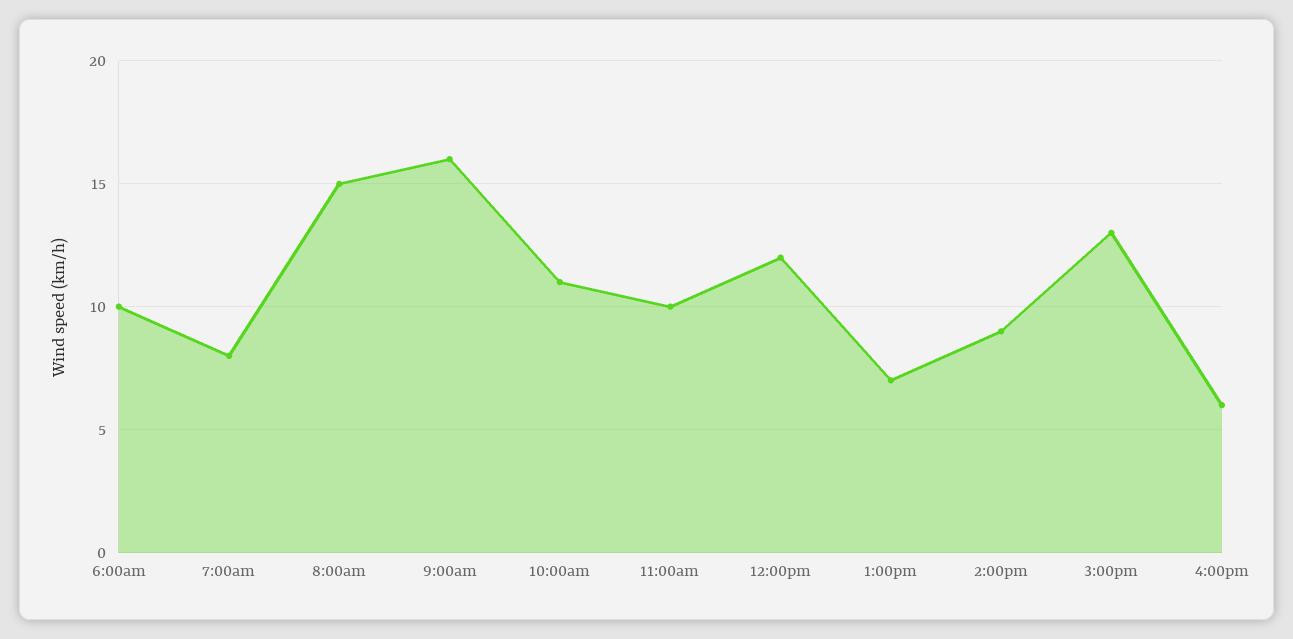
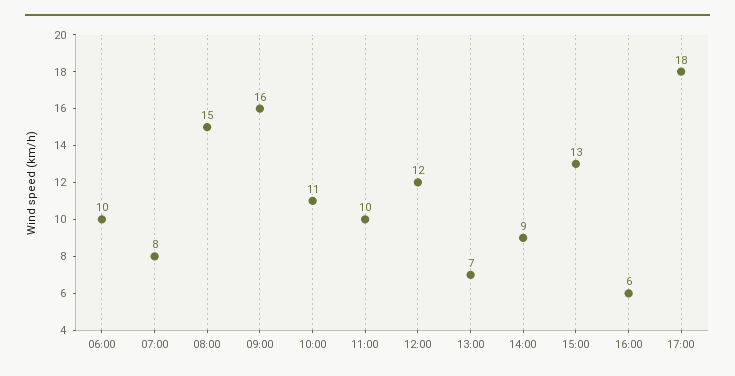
17:00: none -> 18

